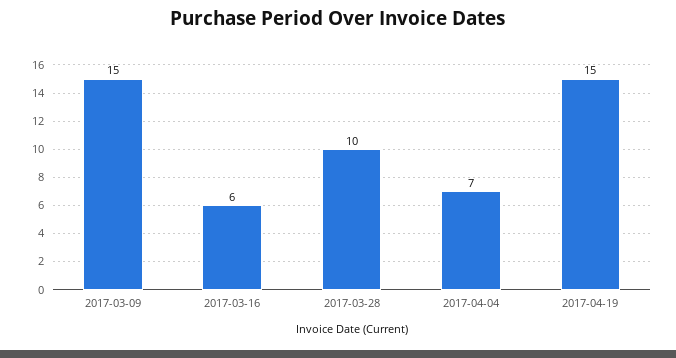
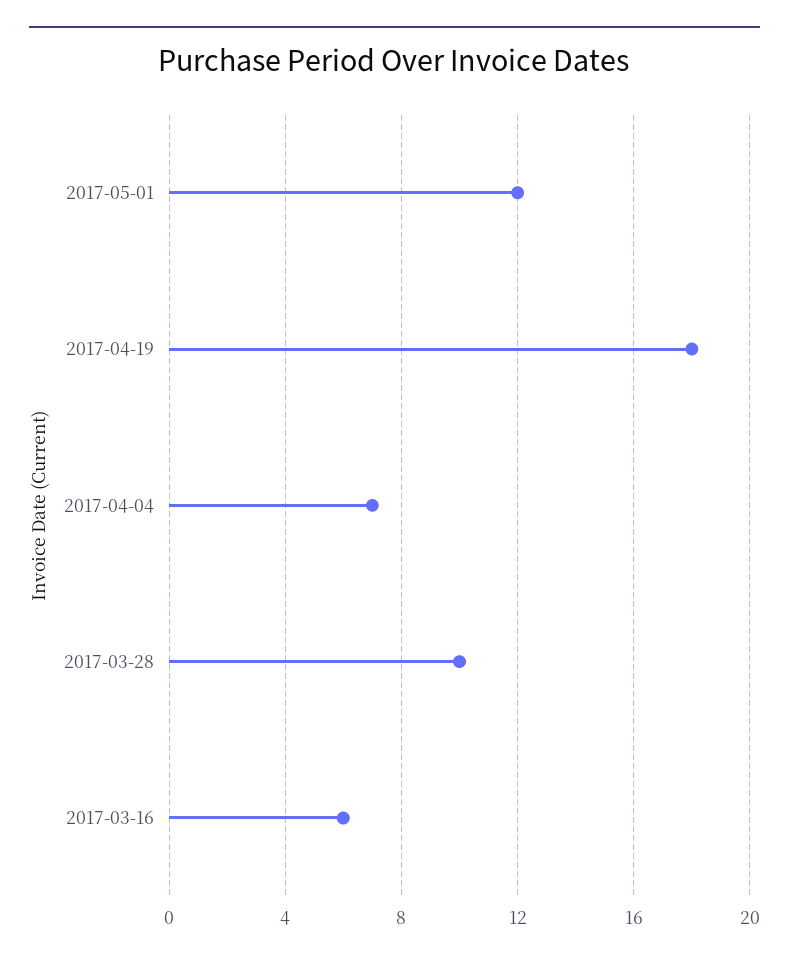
2017-03-09: 15 -> none
2017-04-19: 15 -> 18
2017-05-01: none -> 12

